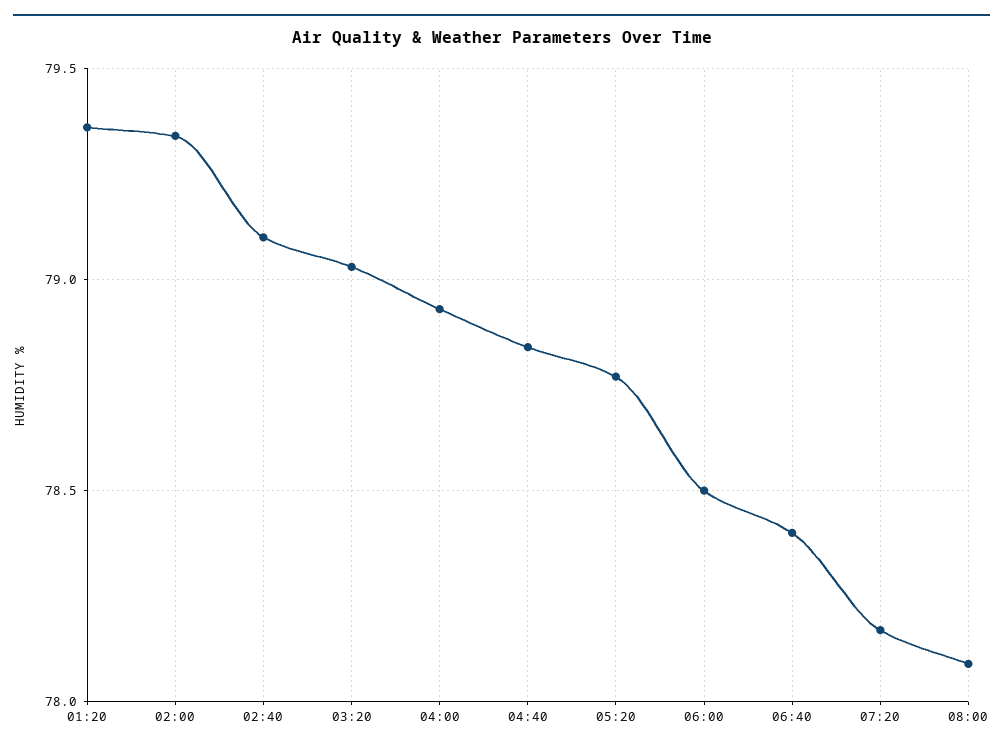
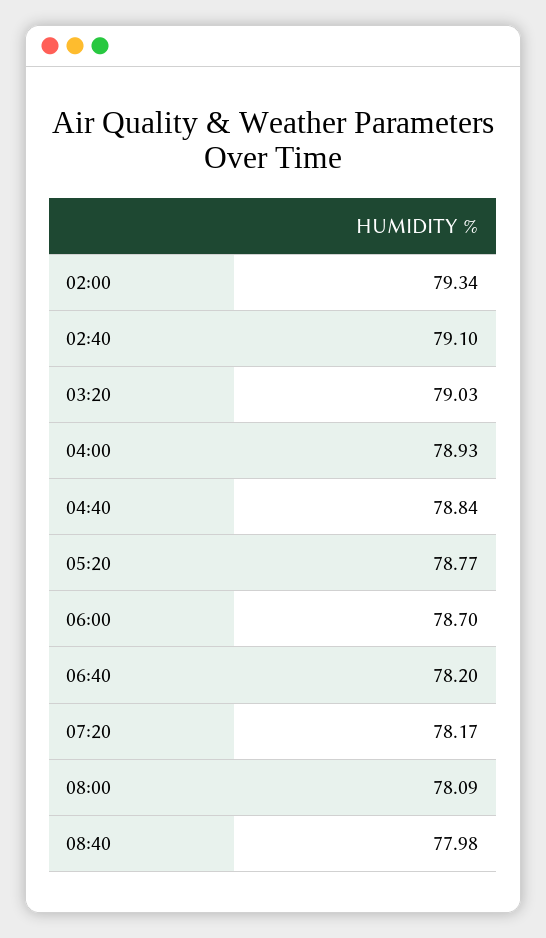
01:20: 79.35 -> none
06:00: 78.5 -> 78.7
06:40: 78.4 -> 78.2
08:40: none -> 77.98

